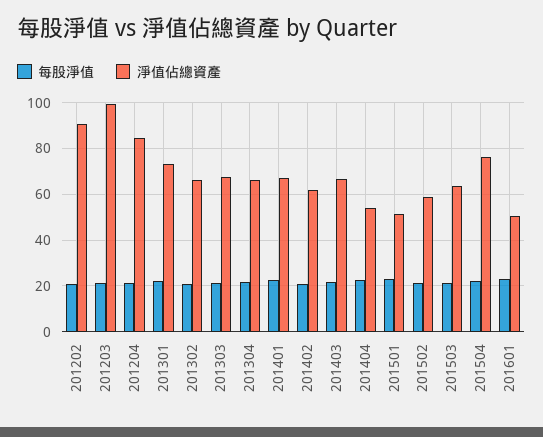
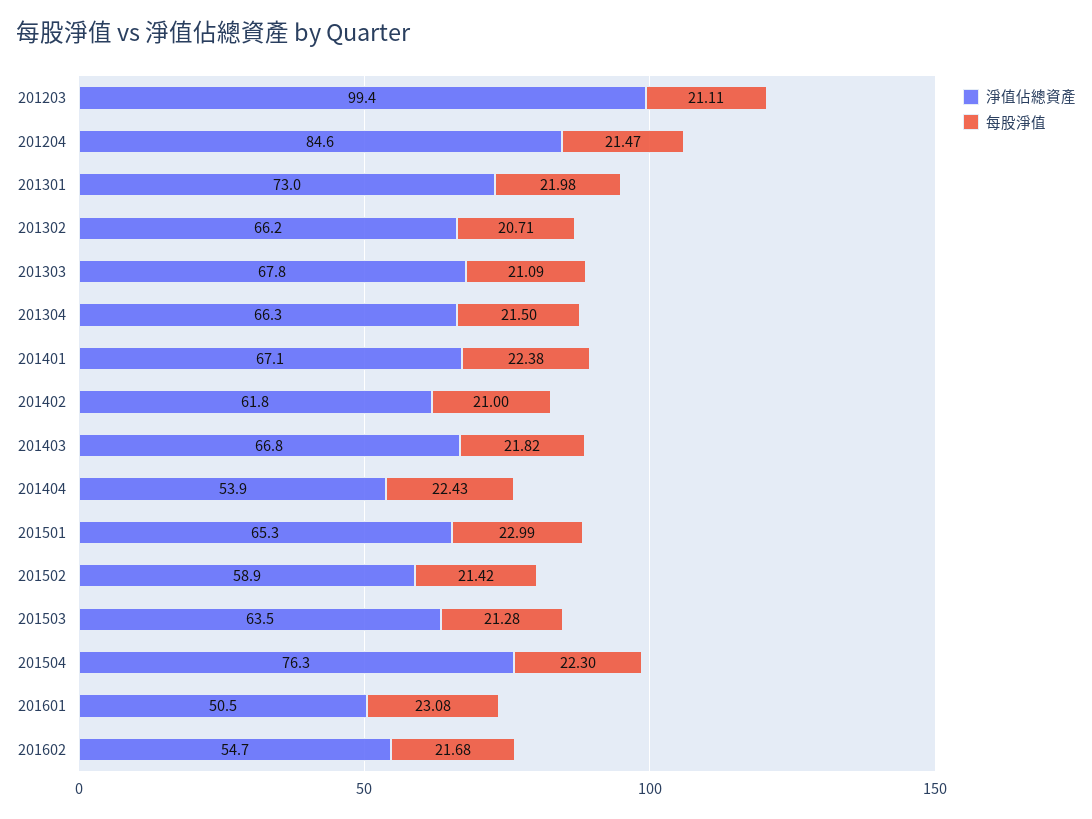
每股淨值, 201202: 20 -> none
淨值佔總資產, 201202: 90 -> none
淨值佔總資產, 201501: 50 -> 65.3
淨值佔總資產, 201602: none -> 54.7
每股淨值, 201602: none -> 21.68

